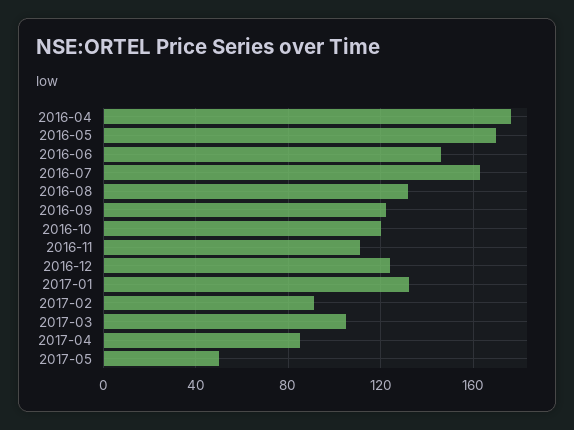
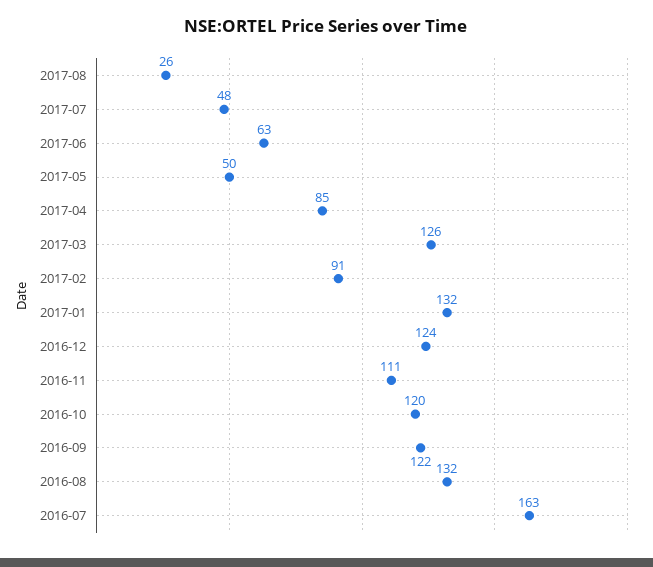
2016-04: 175 -> none
2016-05: 170 -> none
2016-06: 145 -> none
2017-03: 105 -> 126
2017-08: none -> 26
2017-07: none -> 48
2017-06: none -> 63

